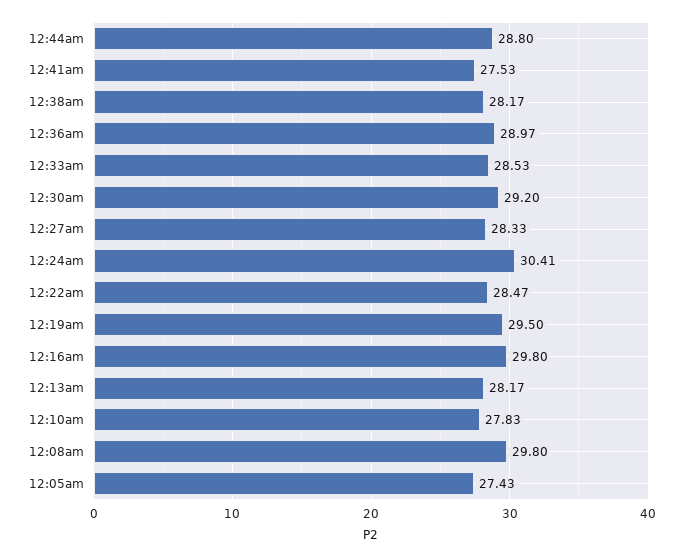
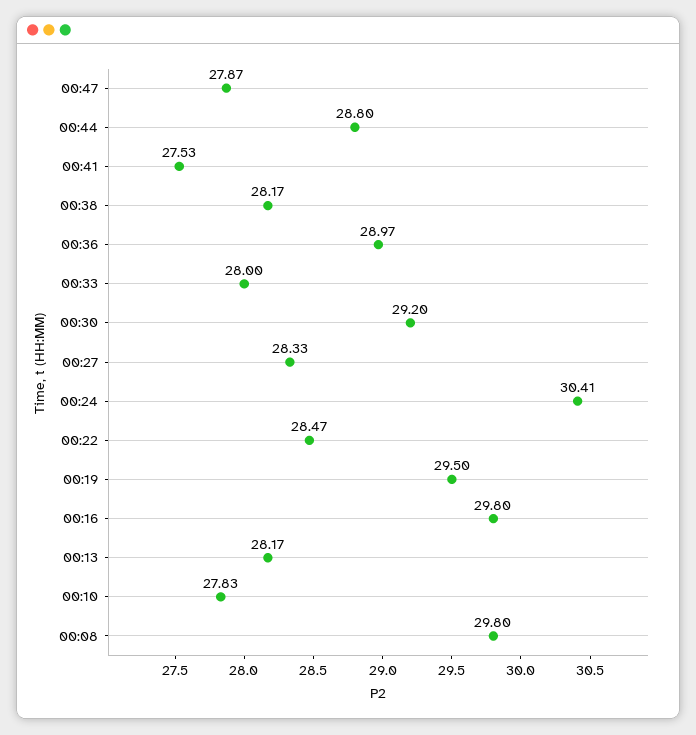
12:33am: 28.53 -> 28
12:05am: 27.43 -> none
00:47: none -> 27.87

